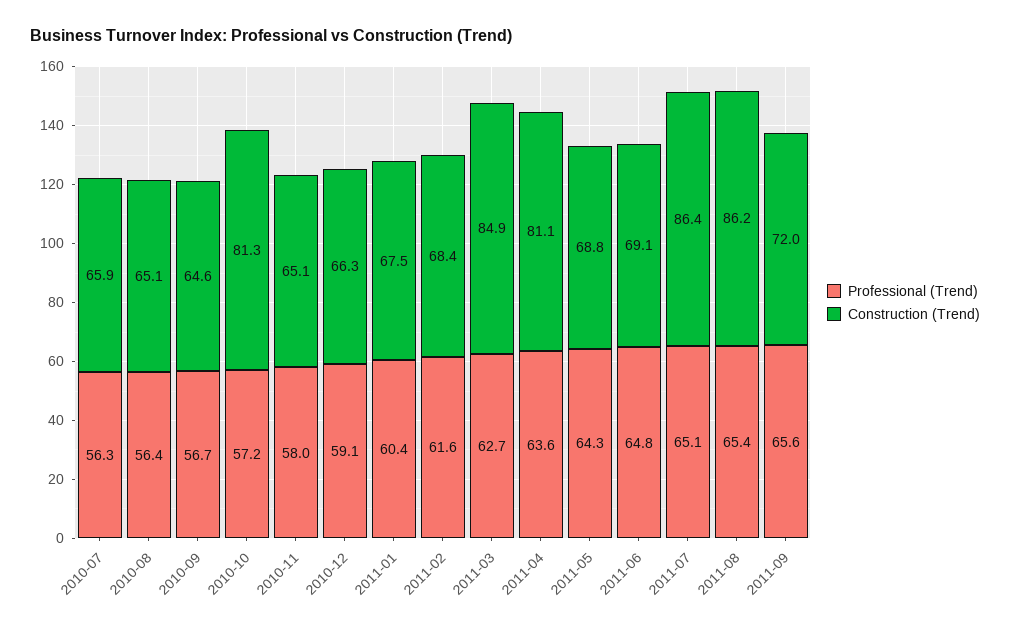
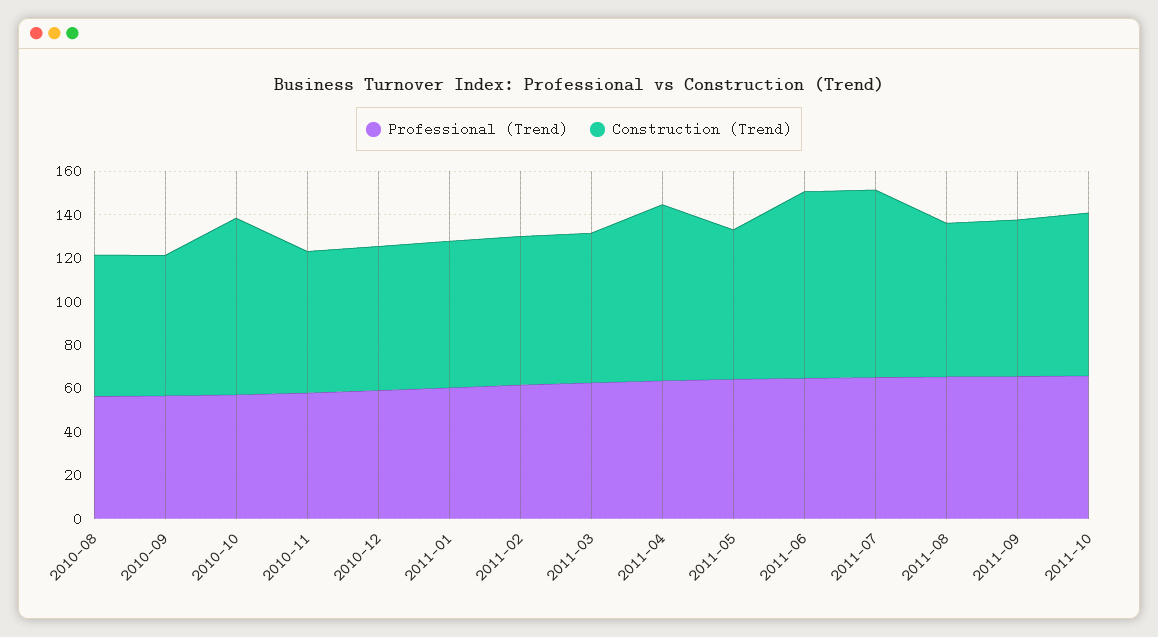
Professional (Trend), 2010-07: 56.3 -> none
Construction (Trend), 2010-07: 65.9 -> none
Construction (Trend), 2011-03: 84.9 -> 70
Construction (Trend), 2011-06: 69.1 -> 85
Construction (Trend), 2011-08: 86.2 -> 70
Professional (Trend), 2011-10: none -> 65
Construction (Trend), 2011-10: none -> 75

